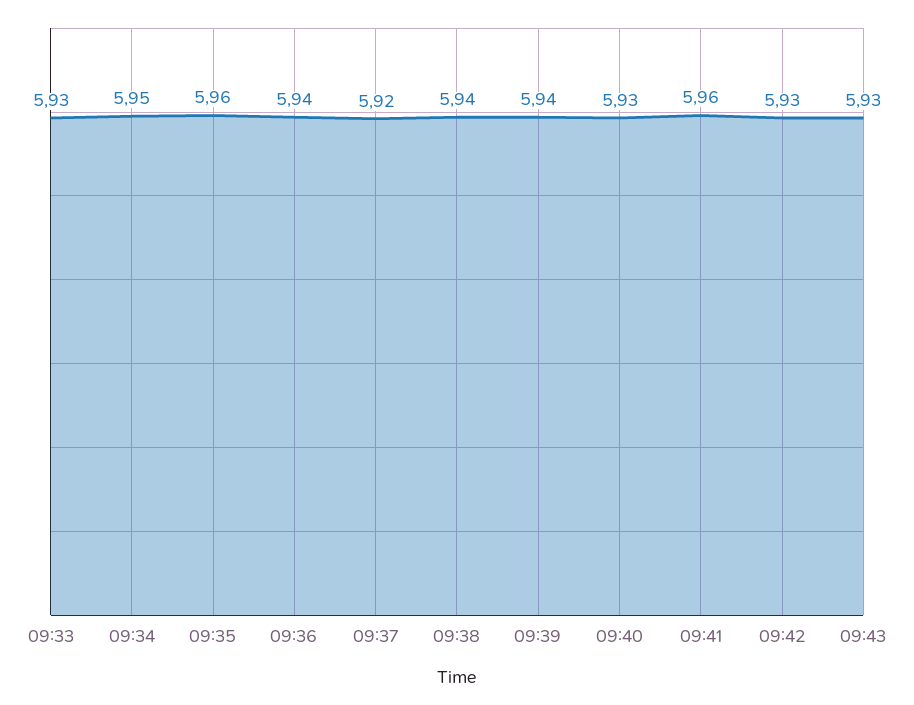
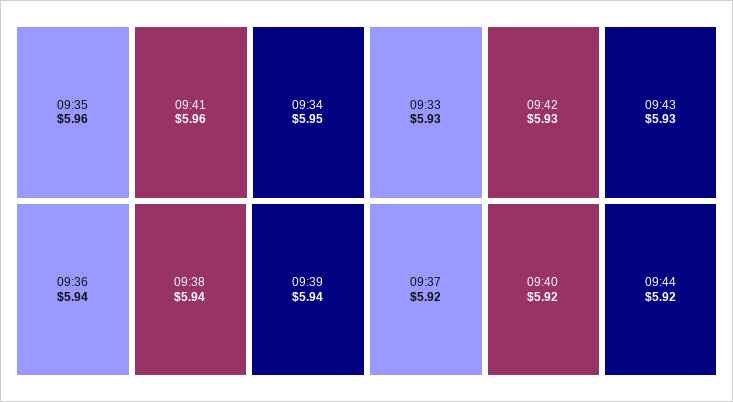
09:40: 5.93 -> 5.92
09:44: none -> 5.92

